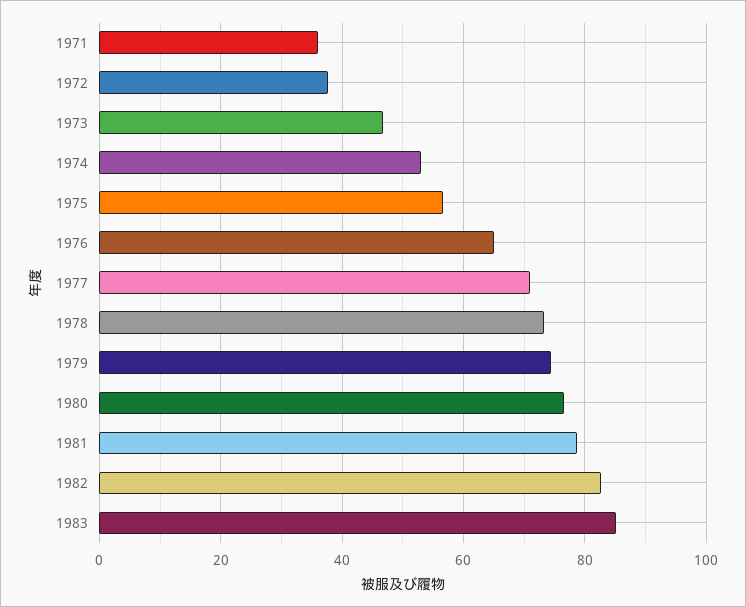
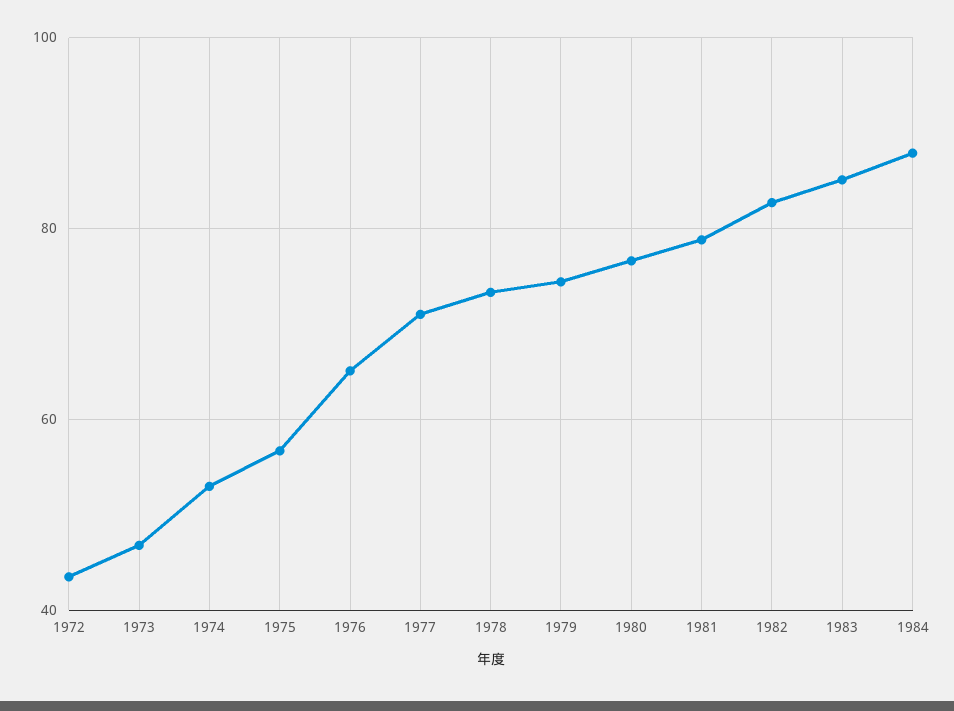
1971: 36 -> none
1972: 38 -> 44
1984: none -> 88

